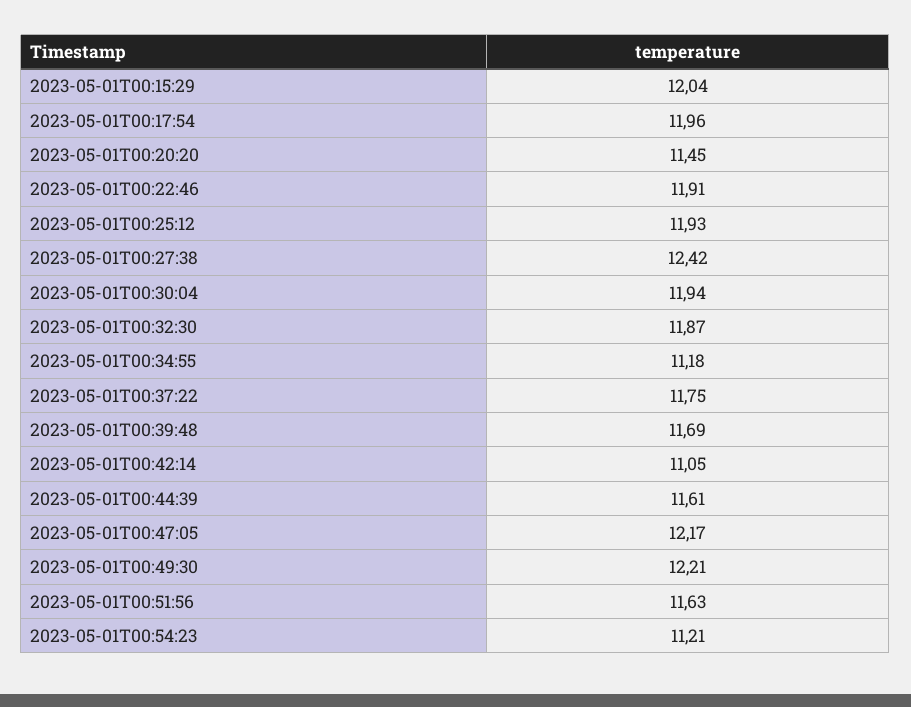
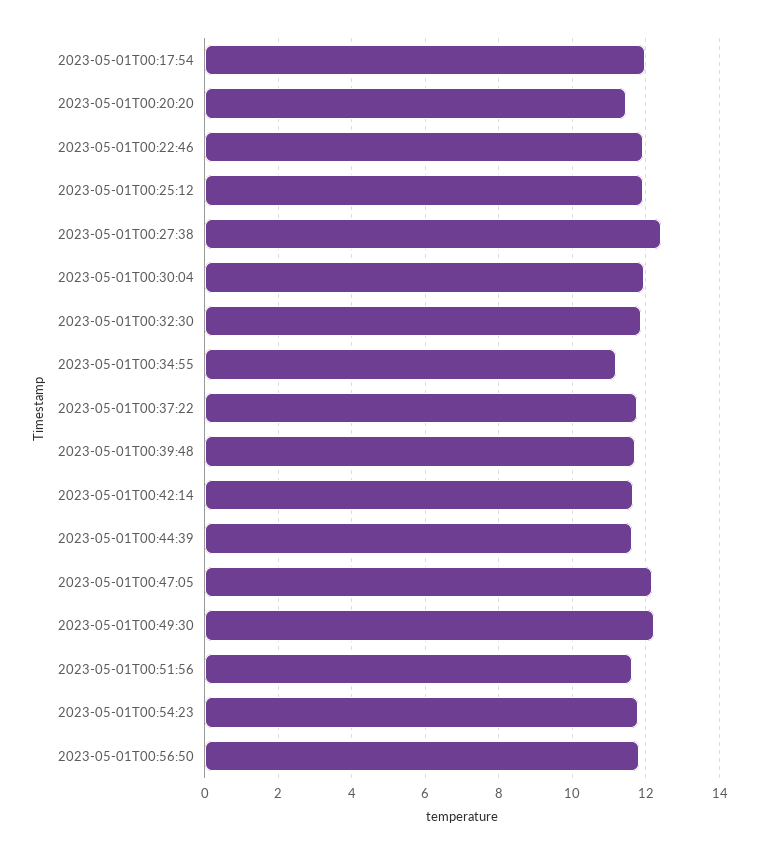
2023-05-01T00:15:29: 12.04 -> none
2023-05-01T00:42:14: 11.05 -> 11.6
2023-05-01T00:54:23: 11.21 -> 11.8
2023-05-01T00:56:50: none -> 11.8

